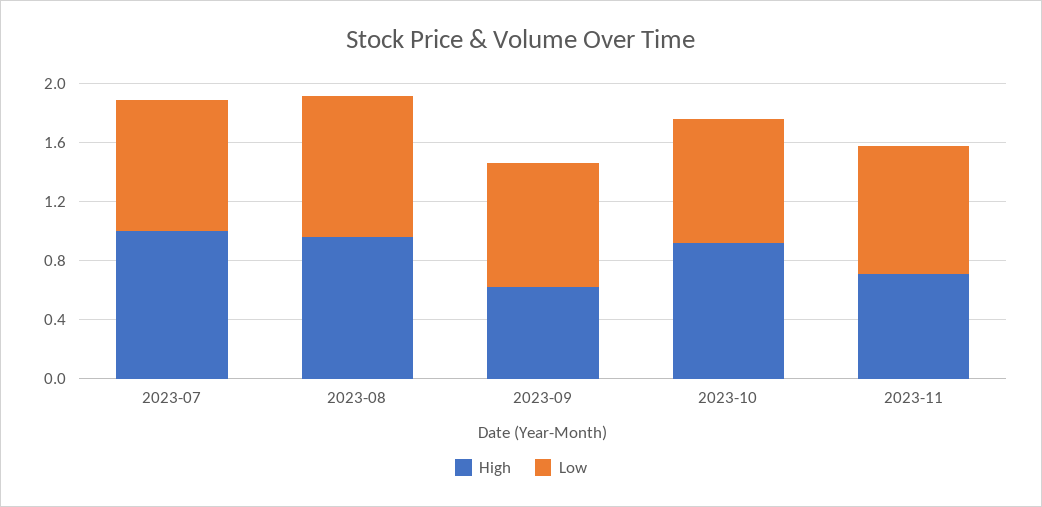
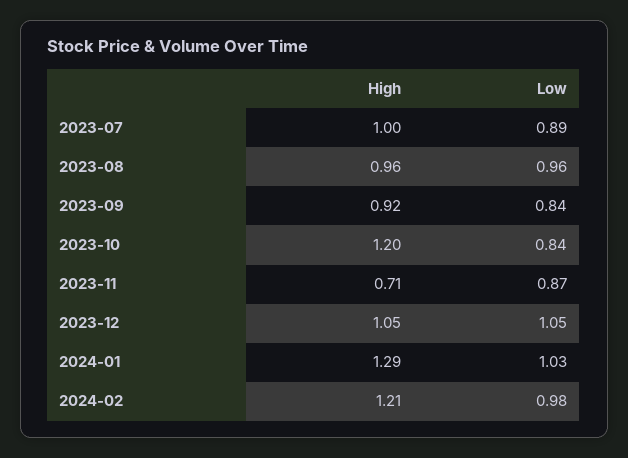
High, 2023-09: 0.6 -> 0.92
High, 2023-10: 0.9 -> 1.2
High, 2023-12: none -> 1.05
Low, 2023-12: none -> 1.05
High, 2024-01: none -> 1.29
Low, 2024-01: none -> 1.03
High, 2024-02: none -> 1.21
Low, 2024-02: none -> 0.98

